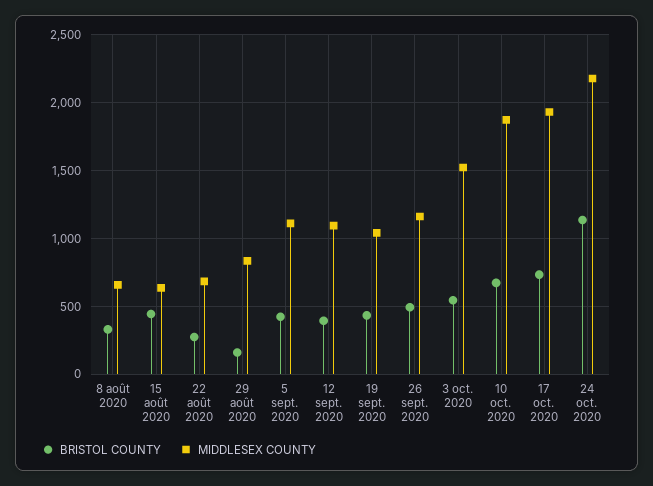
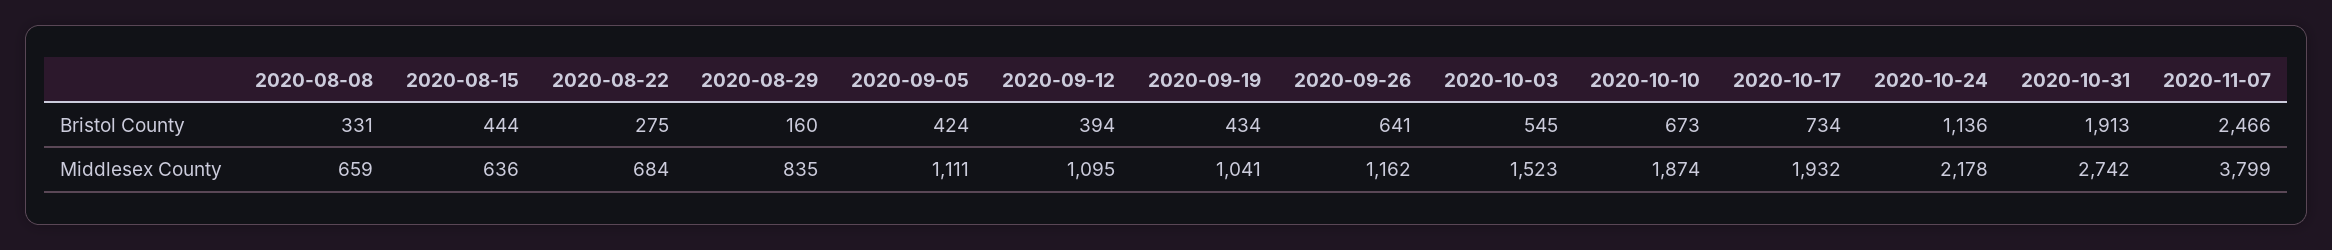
BRISTOL COUNTY, 26 sept. 2020: 500 -> 641
BRISTOL COUNTY, 2020-10-31: none -> 1913
BRISTOL COUNTY, 2020-11-07: none -> 2466
MIDDLESEX COUNTY, 2020-10-31: none -> 2742
MIDDLESEX COUNTY, 2020-11-07: none -> 3799

